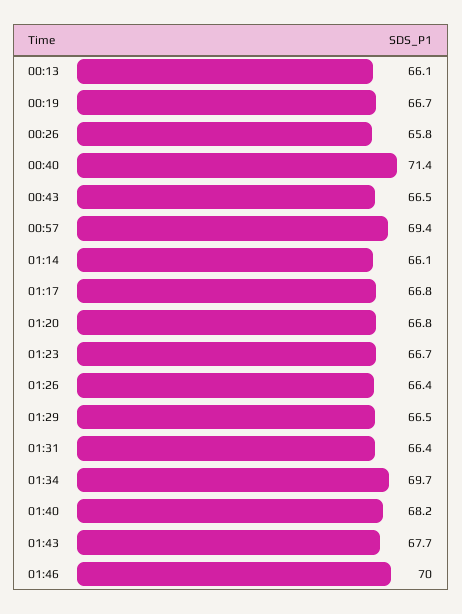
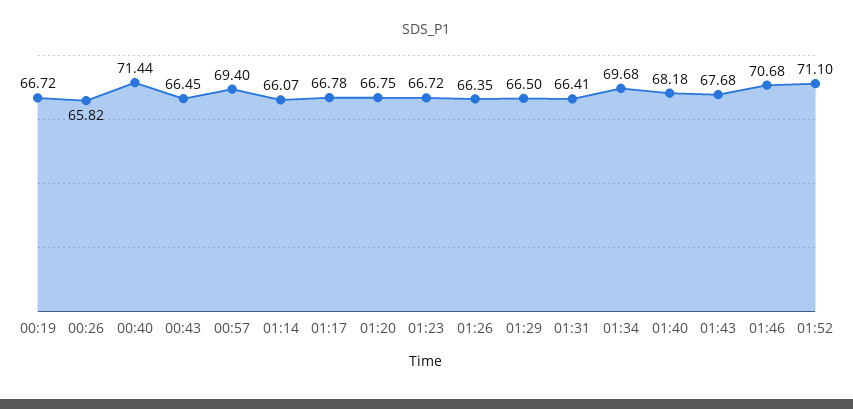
00:13: 66.1 -> none
01:46: 70 -> 70.68
01:52: none -> 71.1

